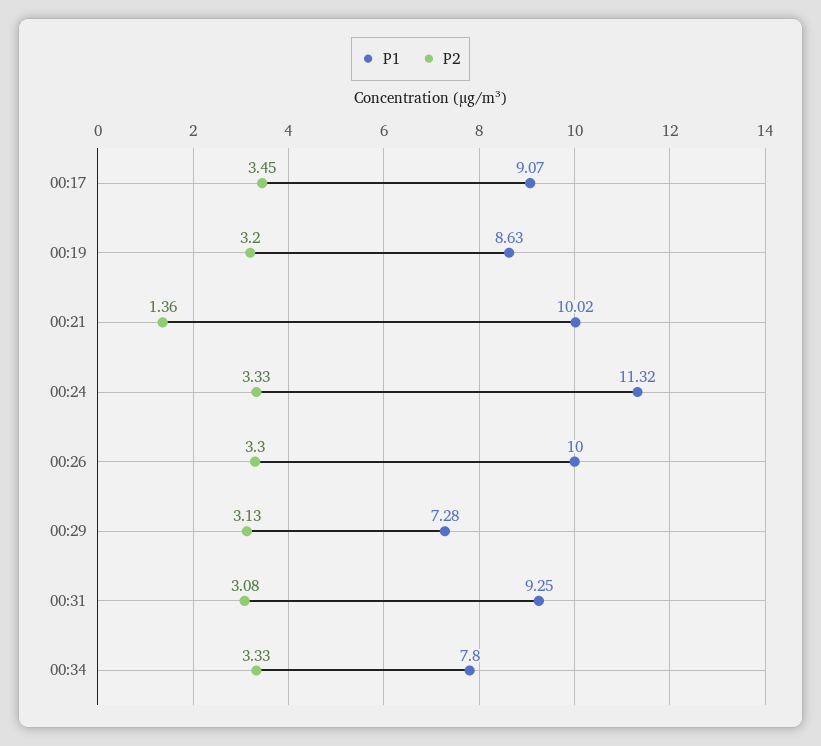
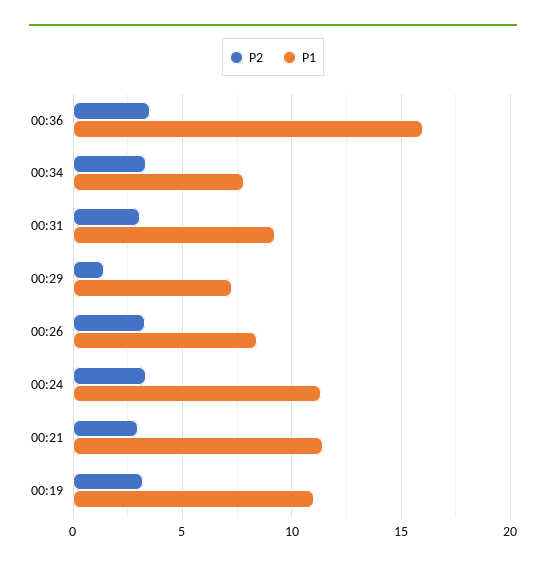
P1, 00:17: 9.07 -> none
P2, 00:17: 3.45 -> none
P1, 00:19: 8.63 -> 11
P1, 00:21: 10.02 -> 11.5
P2, 00:21: 1.36 -> 3
P1, 00:26: 10 -> 8.5
P2, 00:29: 3.13 -> 1.5
P2, 00:36: none -> 3.5
P1, 00:36: none -> 16

